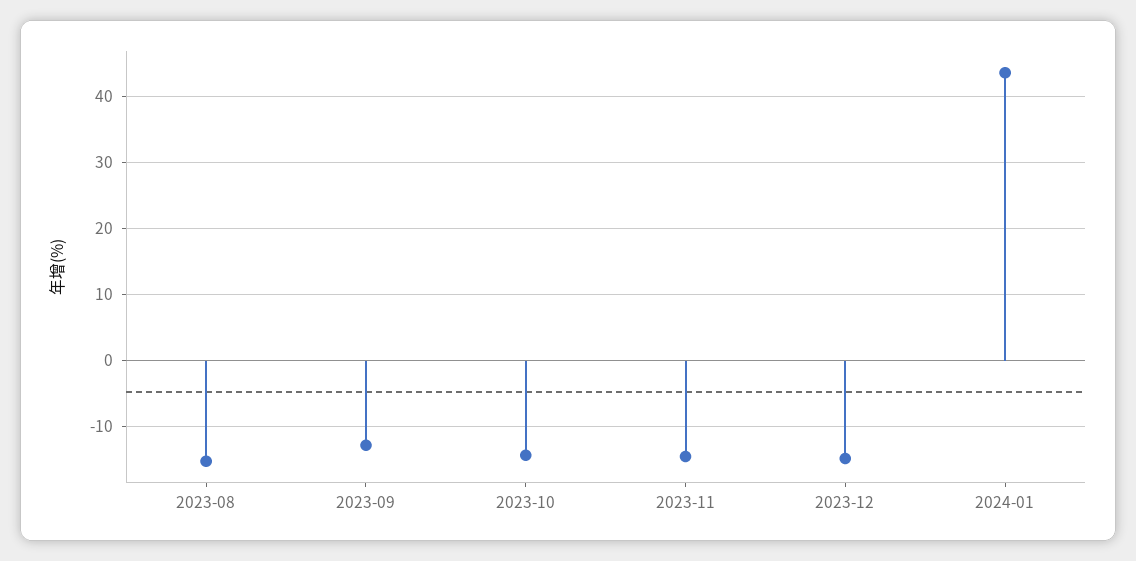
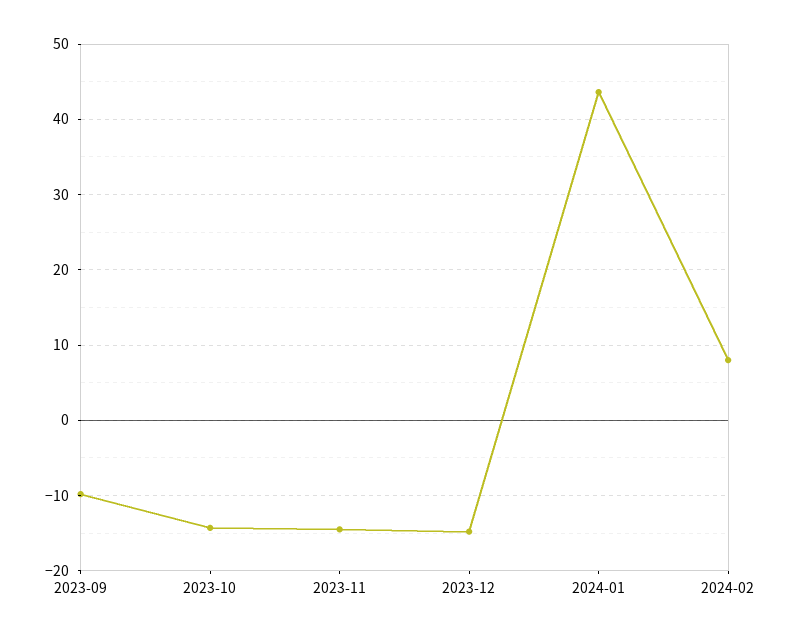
2023-08: -15 -> none
2023-09: -13 -> -10
2024-02: none -> 8

